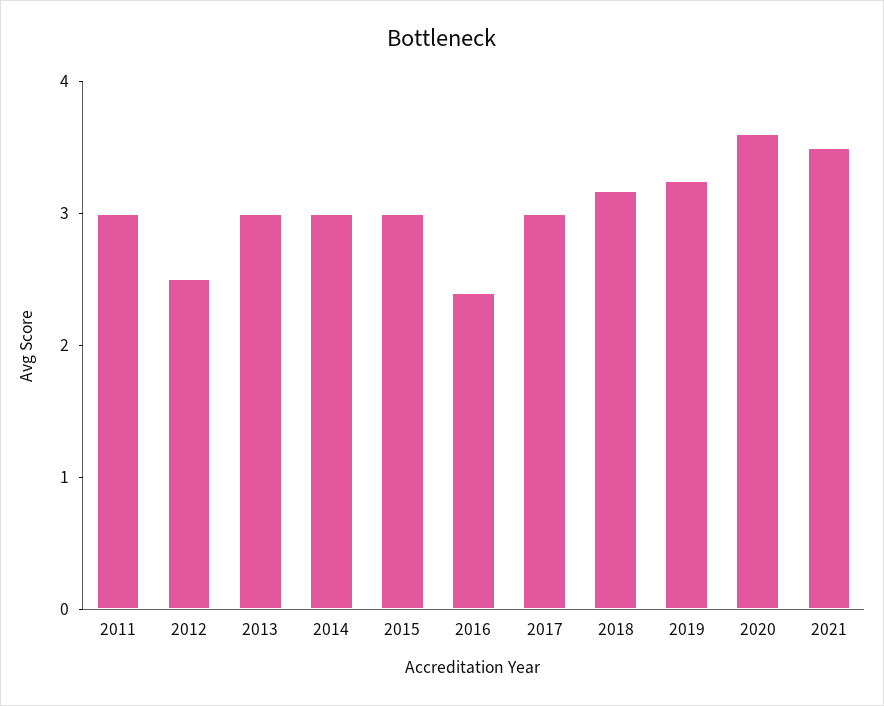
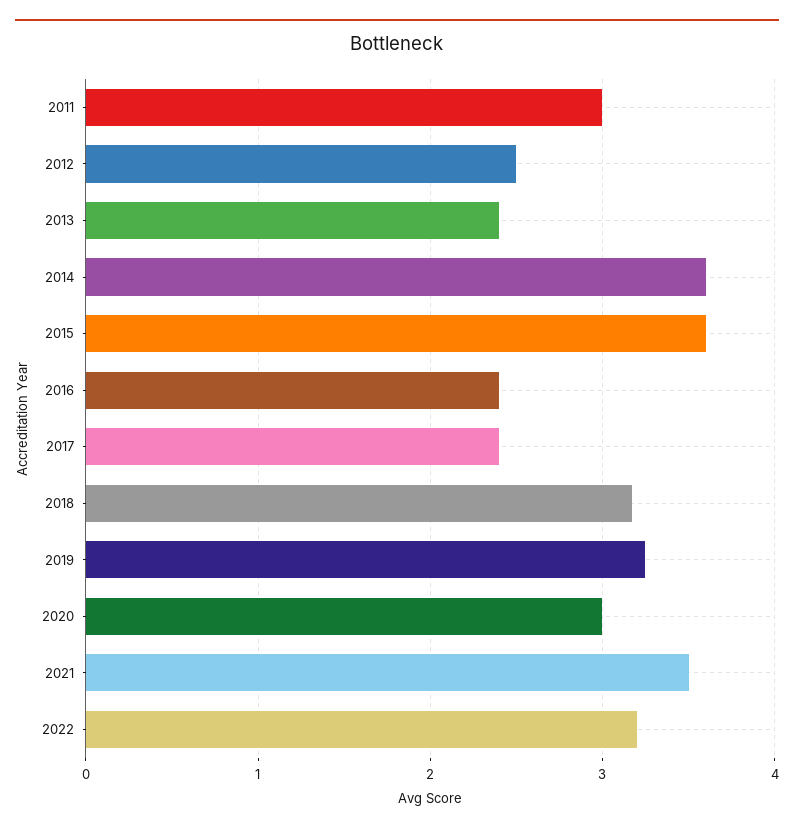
2013: 3 -> 2.4
2014: 3 -> 3.6
2015: 3 -> 3.6
2017: 3 -> 2.4
2020: 3.6 -> 3
2022: none -> 3.2

